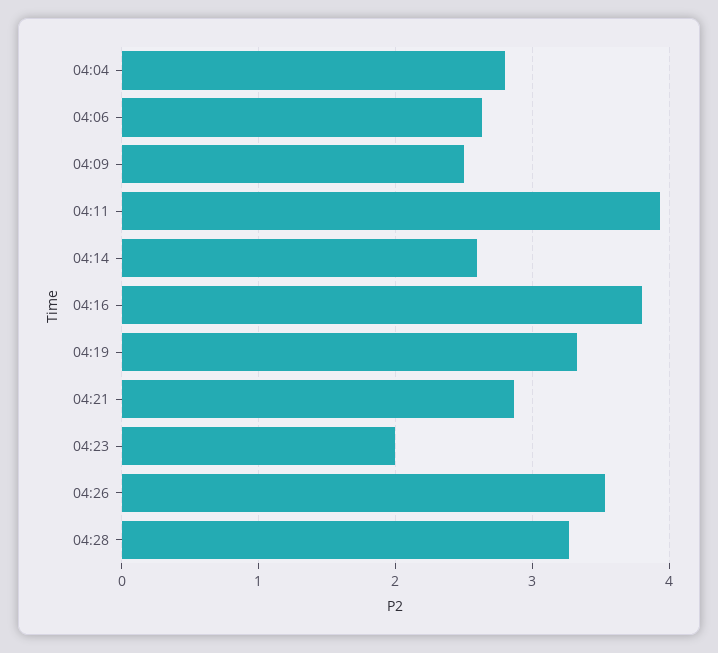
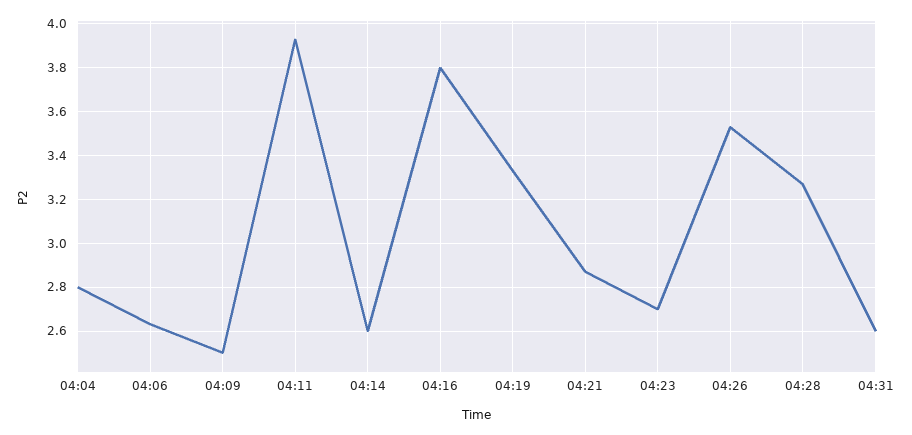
04:23: 2 -> 2.7
04:31: none -> 2.6

